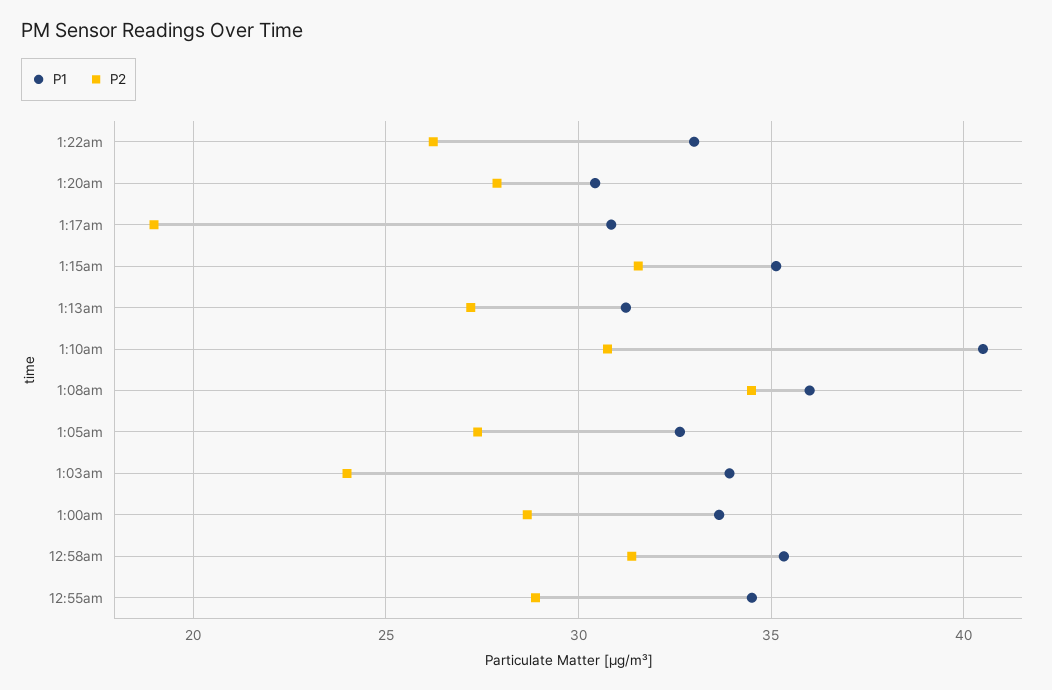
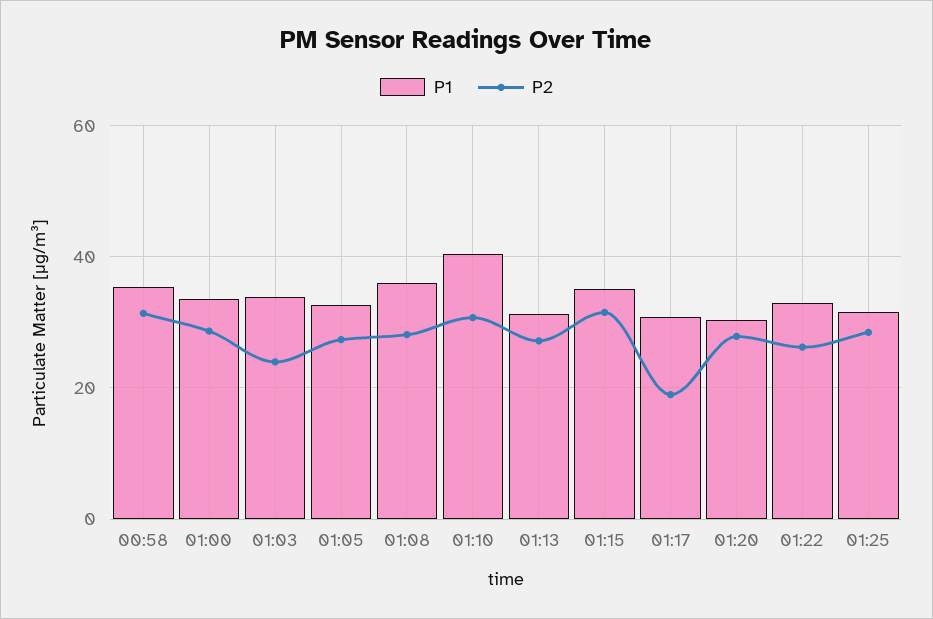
P2, 1:08am: 34.5 -> 28
P1, 12:55am: 34.5 -> none
P2, 12:55am: 29 -> none
P1, 01:25: none -> 32
P2, 01:25: none -> 28

